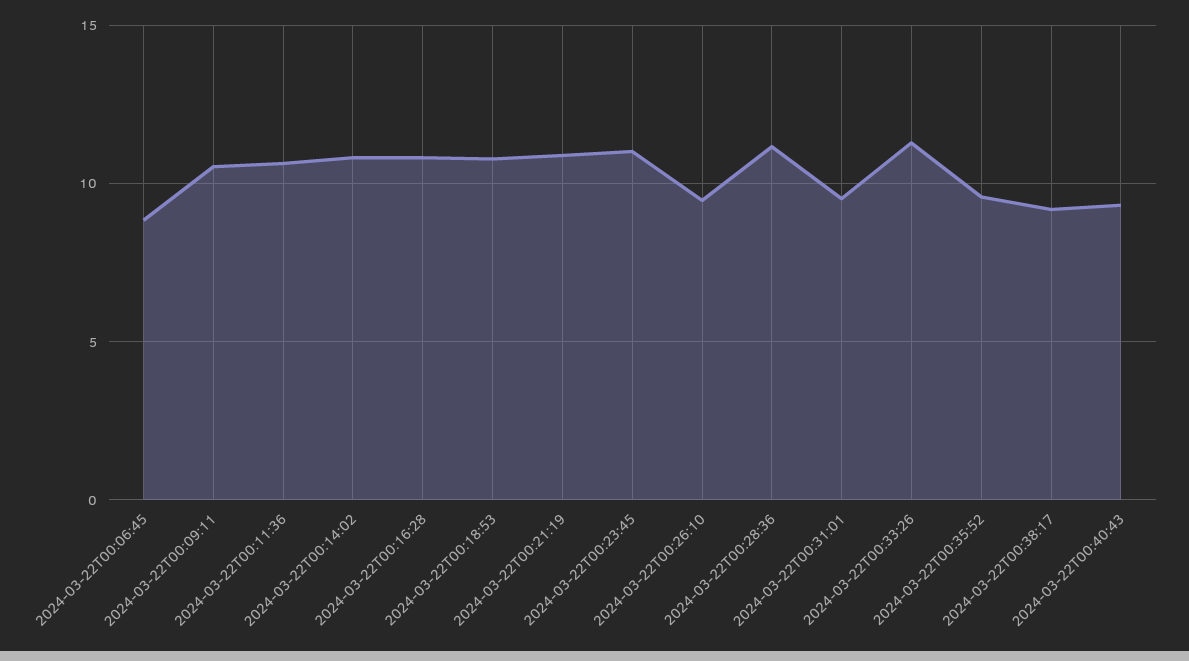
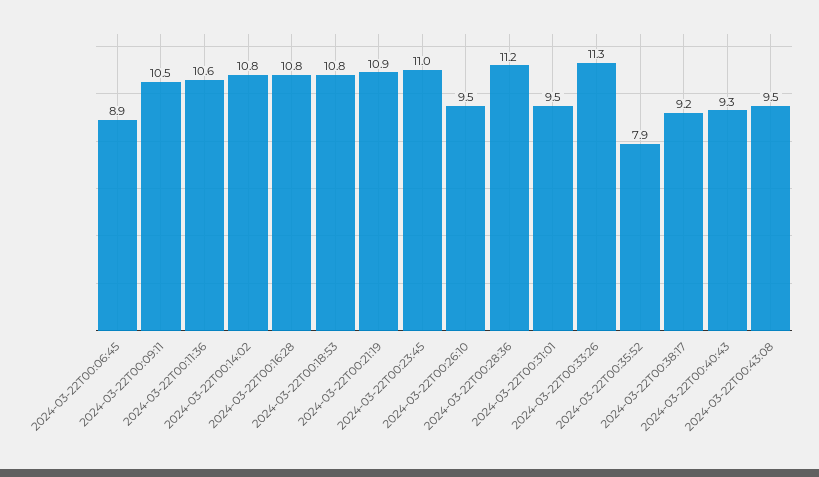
2024-03-22T00:35:52: 9.5 -> 7.9
2024-03-22T00:43:08: none -> 9.5

